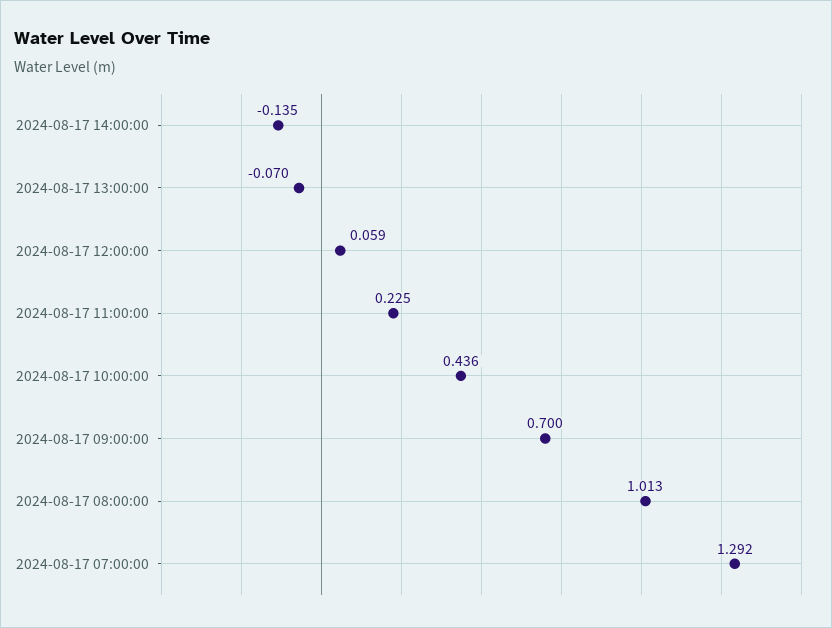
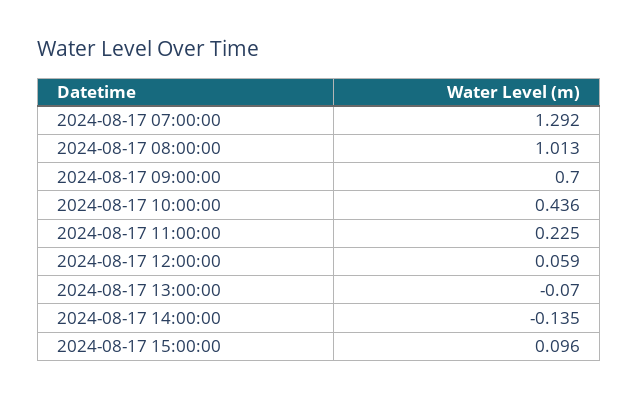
2024-08-17 15:00:00: none -> 0.096

